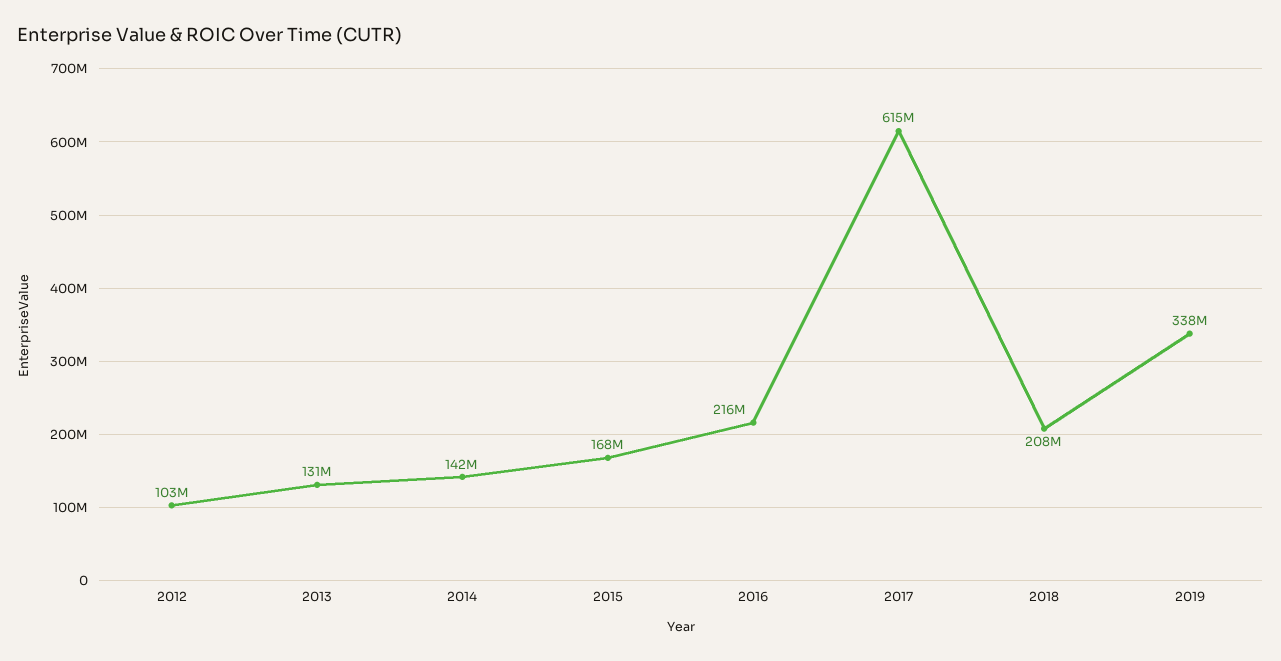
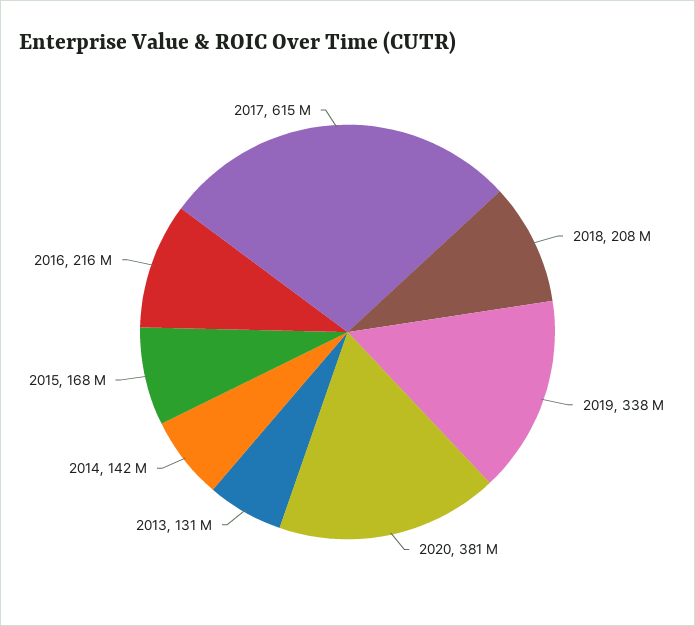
2012: 103000000 -> none
2020: none -> 381000000

